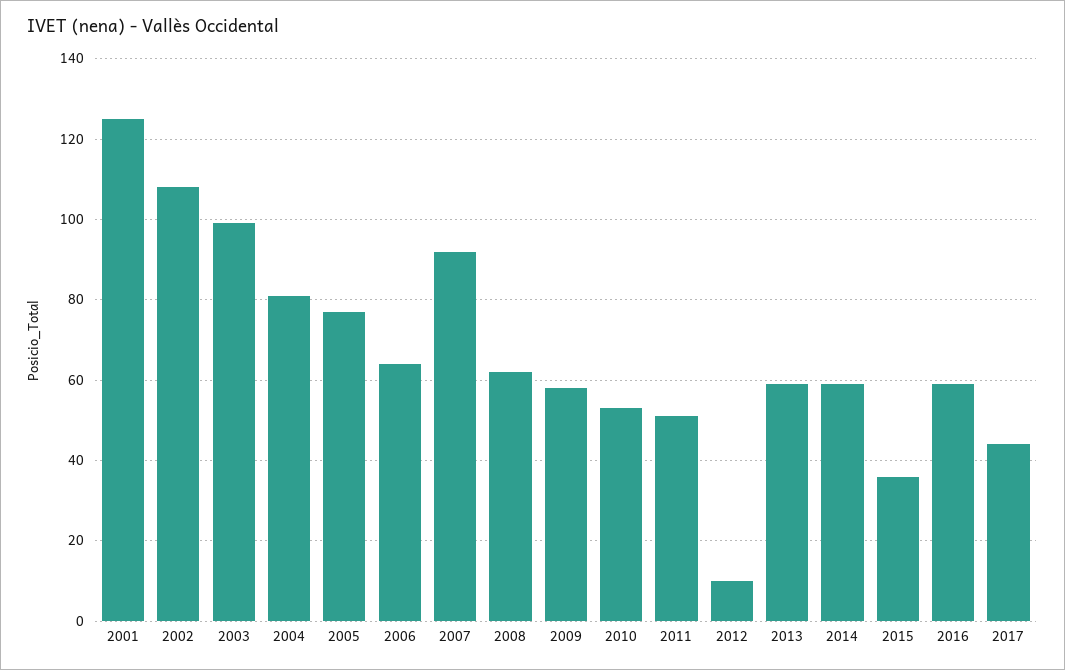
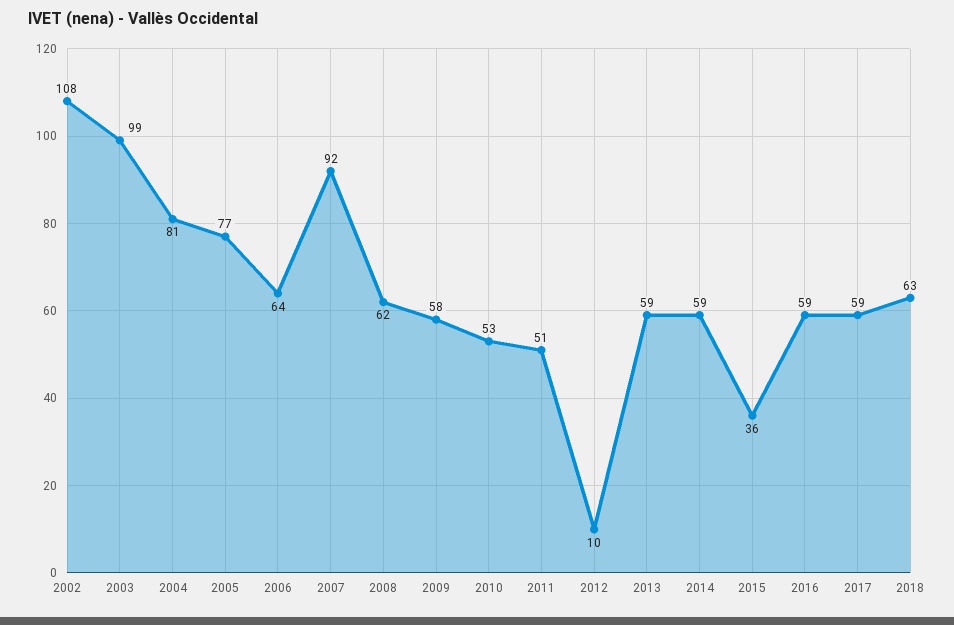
2001: 125 -> none
2017: 45 -> 59
2018: none -> 63

